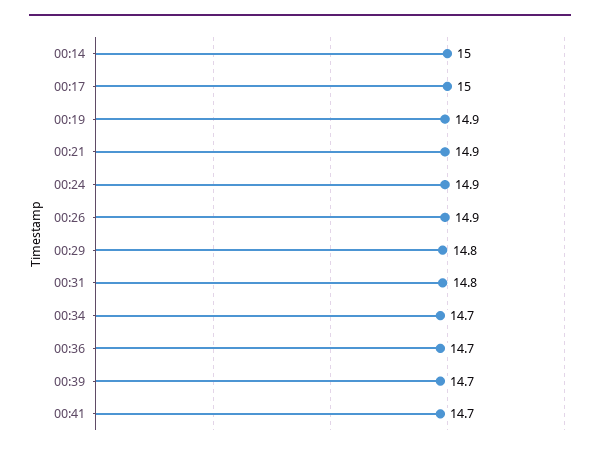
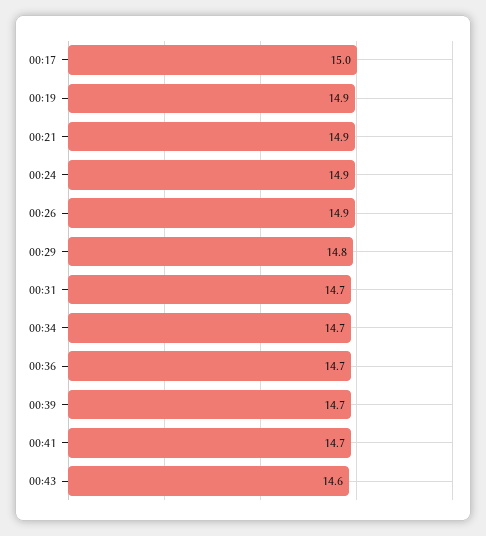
00:14: 15 -> none
00:31: 14.8 -> 14.7
00:43: none -> 14.6

